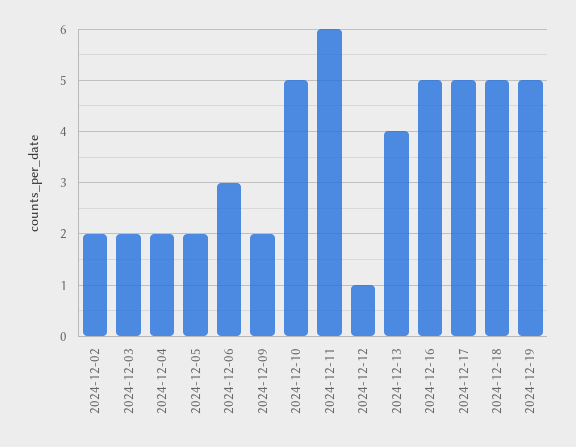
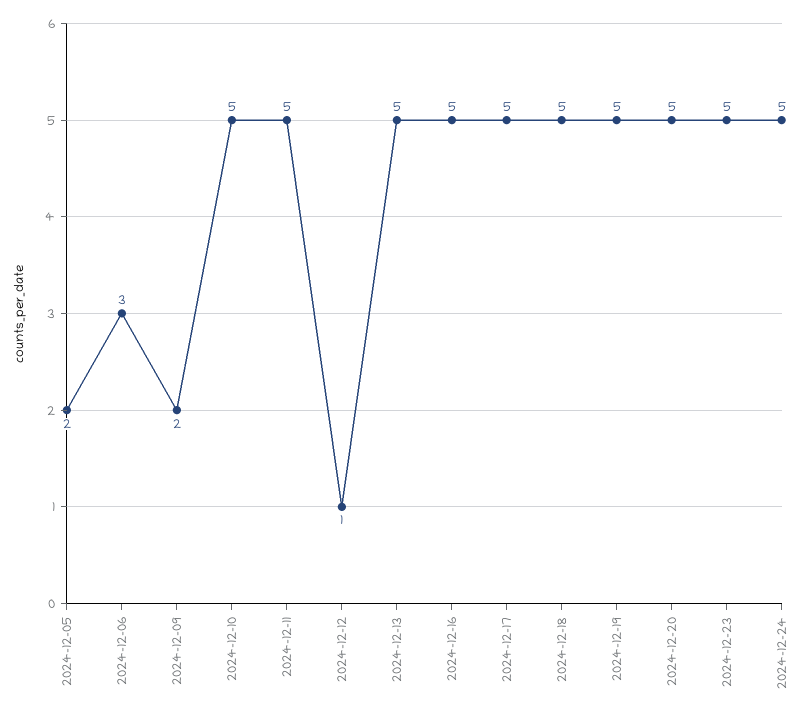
2024-12-02: 2 -> none
2024-12-03: 2 -> none
2024-12-04: 2 -> none
2024-12-11: 6 -> 5
2024-12-13: 4 -> 5
2024-12-20: none -> 5
2024-12-23: none -> 5
2024-12-24: none -> 5

